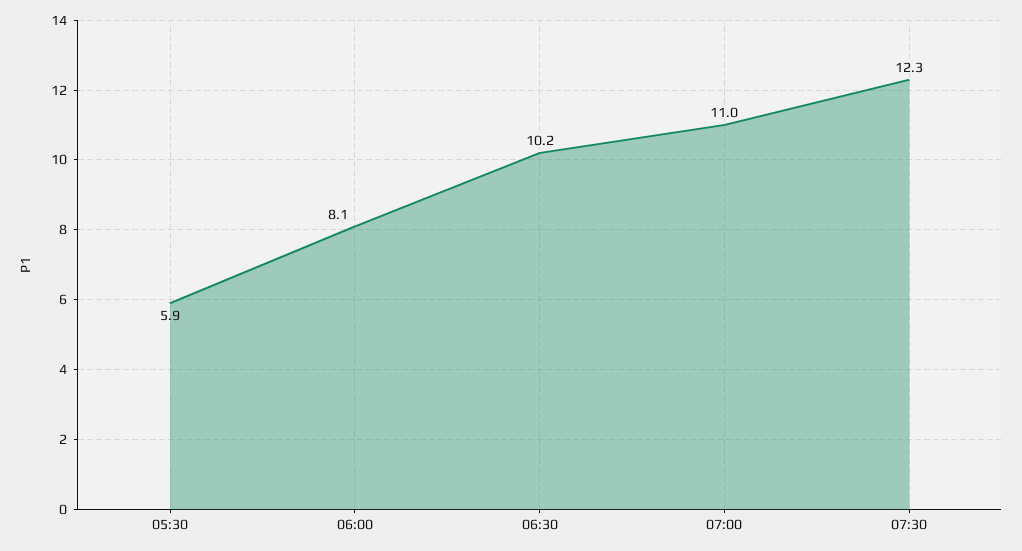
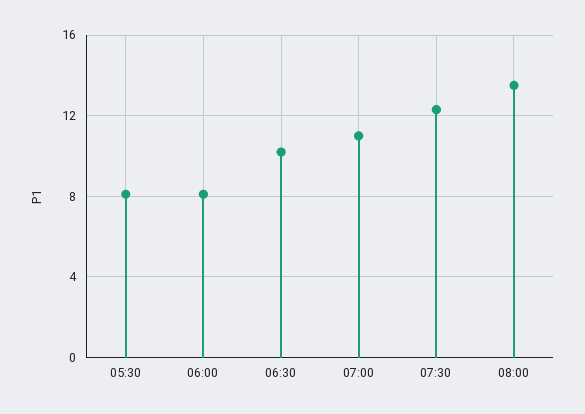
05:30: 5.9 -> 8
08:00: none -> 13.5

